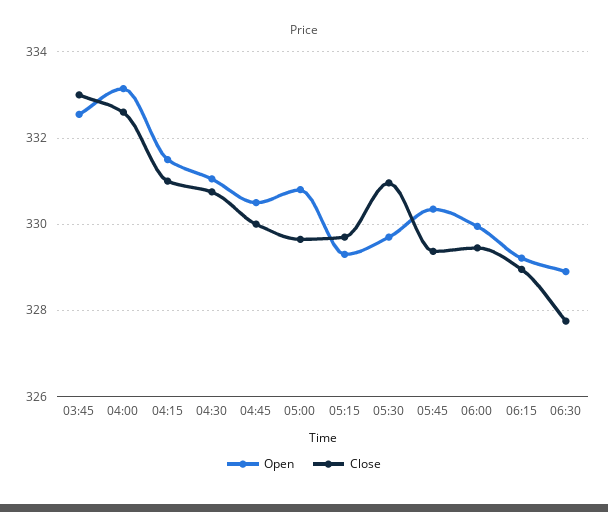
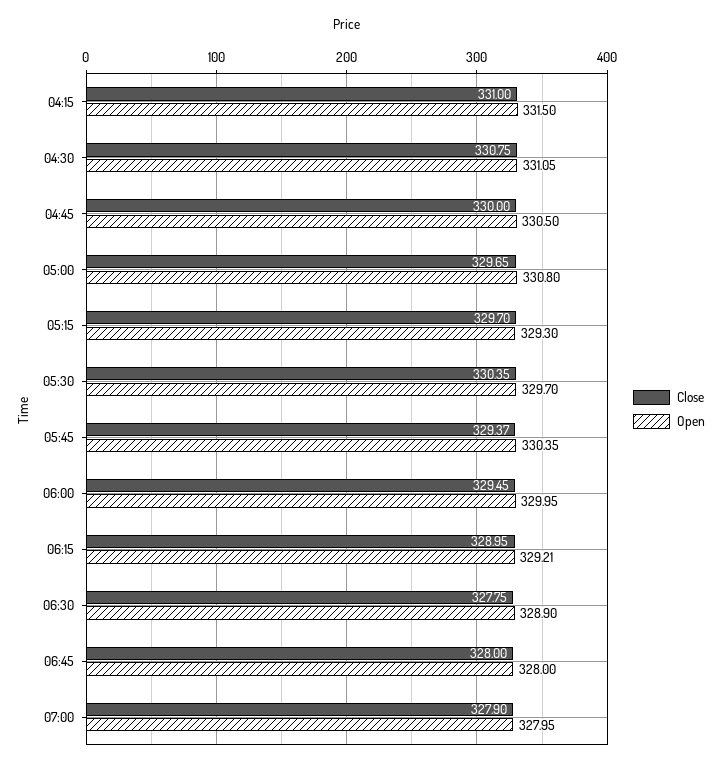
Open, 03:45: 332.6 -> none
Close, 03:45: 333 -> none
Open, 04:00: 333.2 -> none
Close, 04:00: 332.6 -> none
Close, 05:30: 331 -> 330.35
Close, 06:45: none -> 328
Open, 06:45: none -> 328
Close, 07:00: none -> 327.9
Open, 07:00: none -> 327.95

